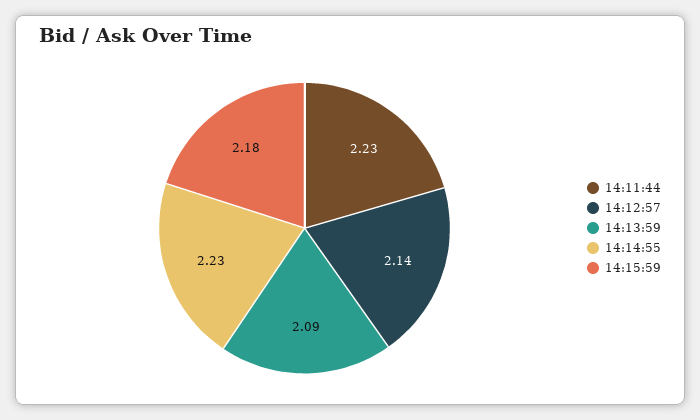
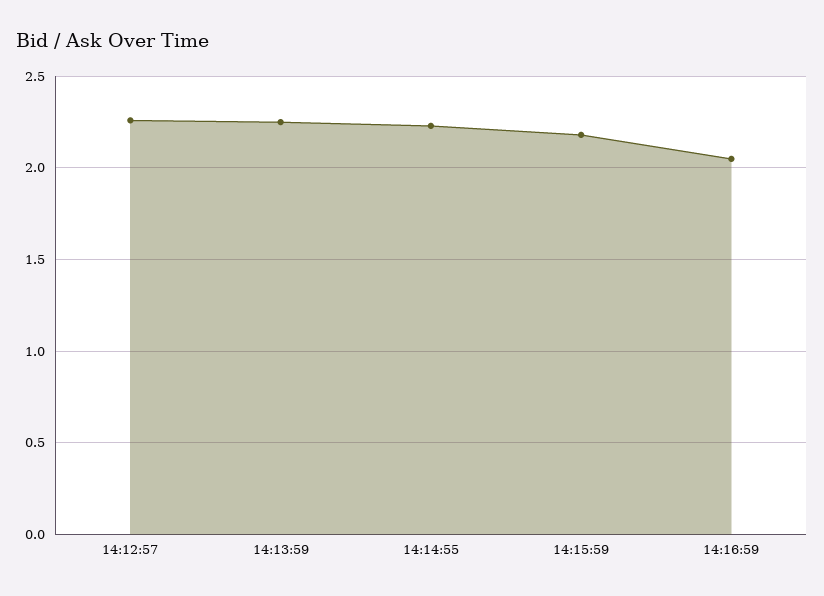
14:11:44: 2.23 -> none
14:12:57: 2.14 -> 2.25
14:13:59: 2.09 -> 2.25
14:16:59: none -> 2.05

